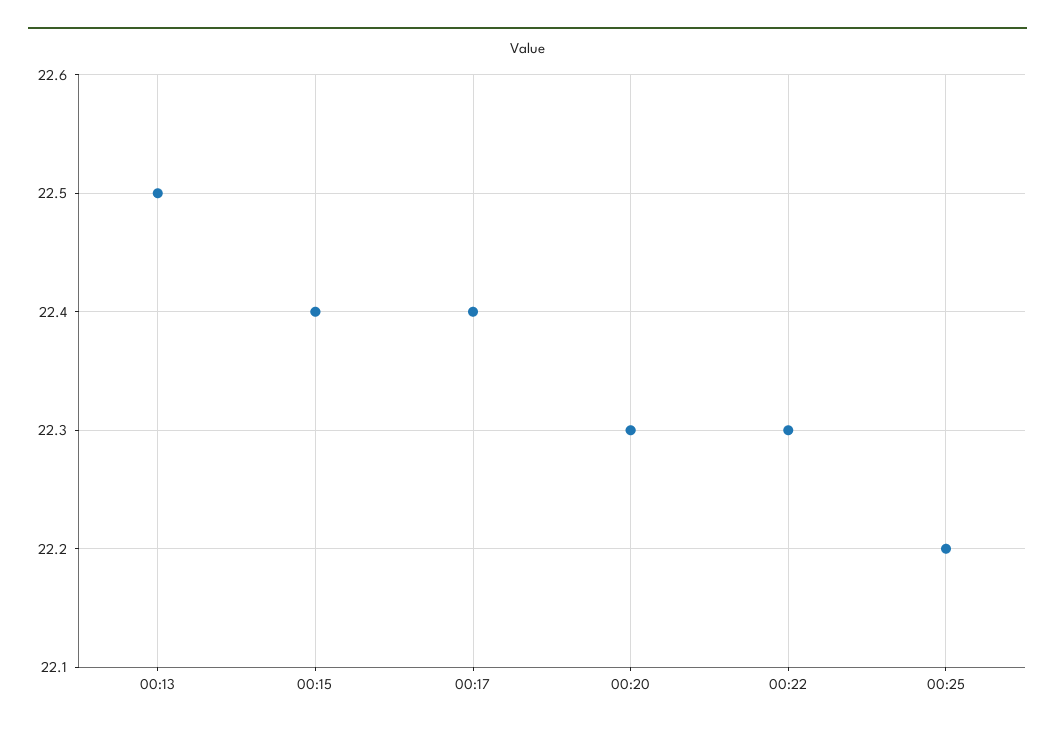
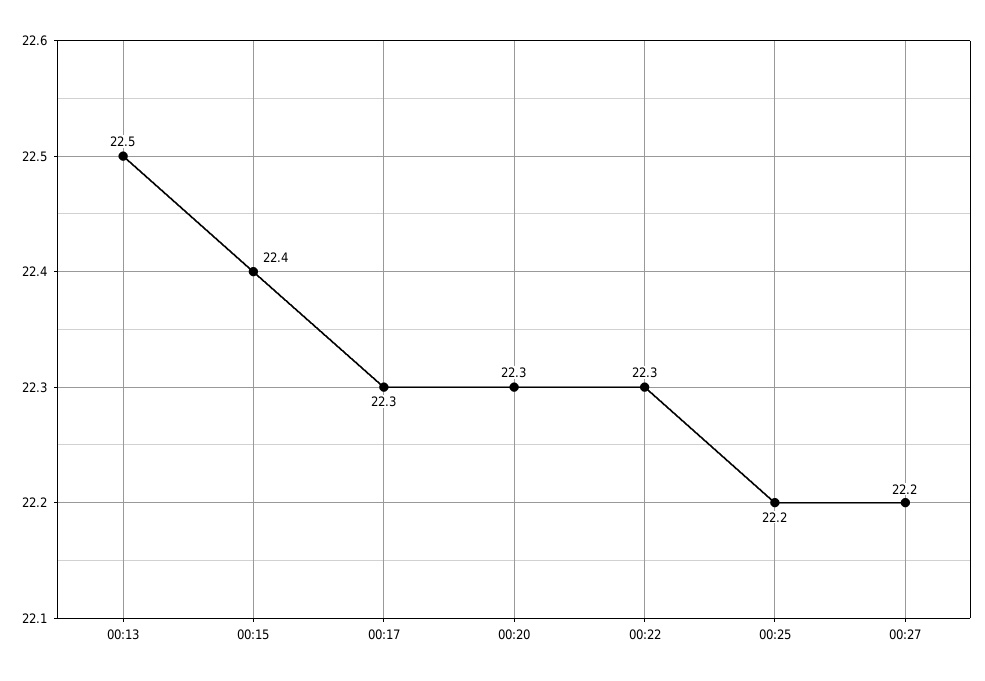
00:17: 22.4 -> 22.3
00:27: none -> 22.2

